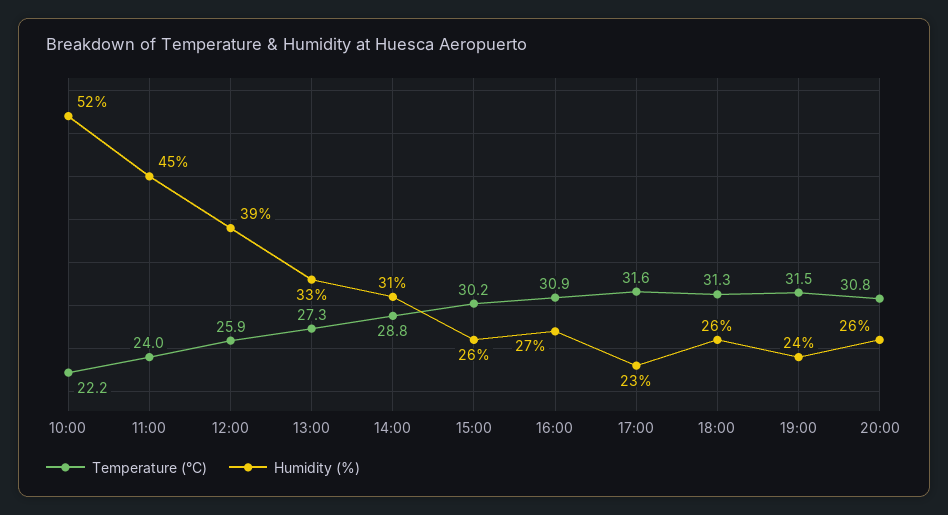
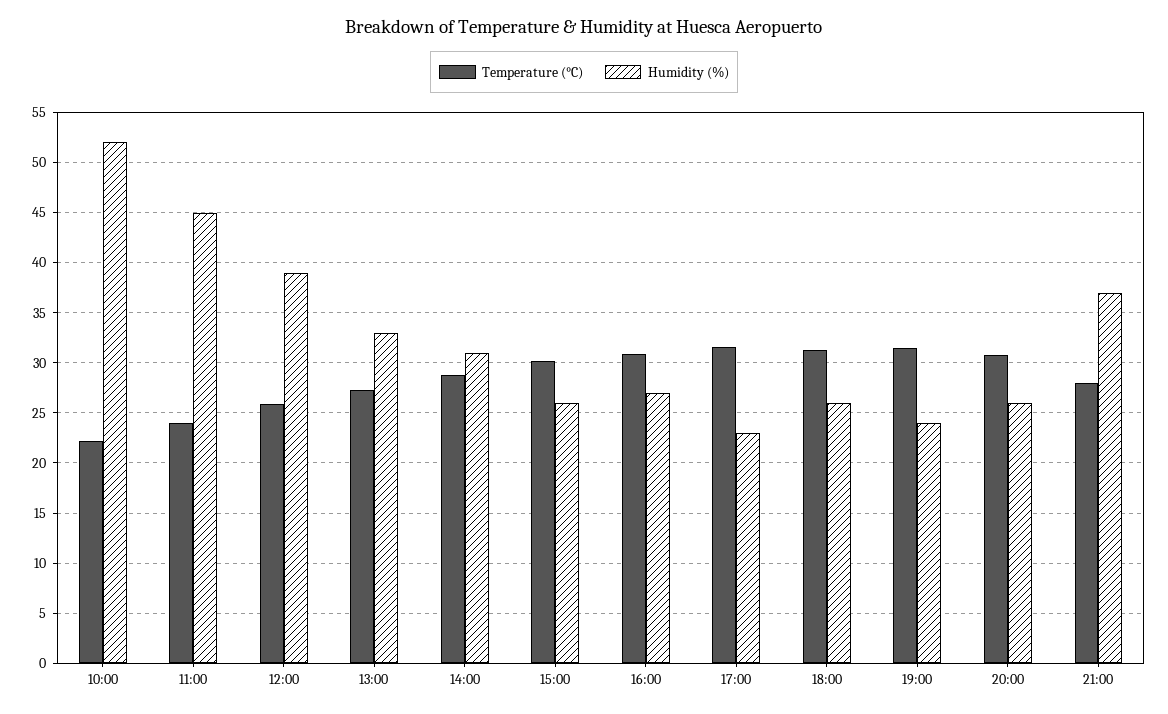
Temperature (°C), 21:00: none -> 28
Humidity (%), 21:00: none -> 37

